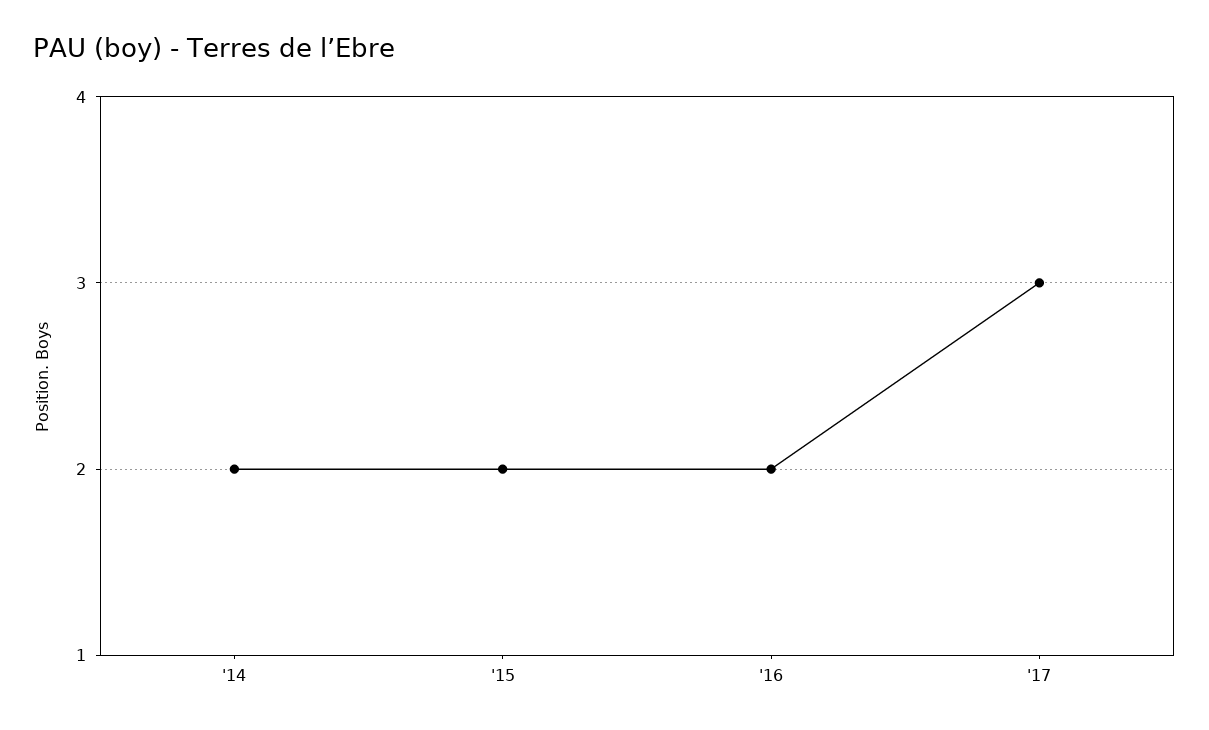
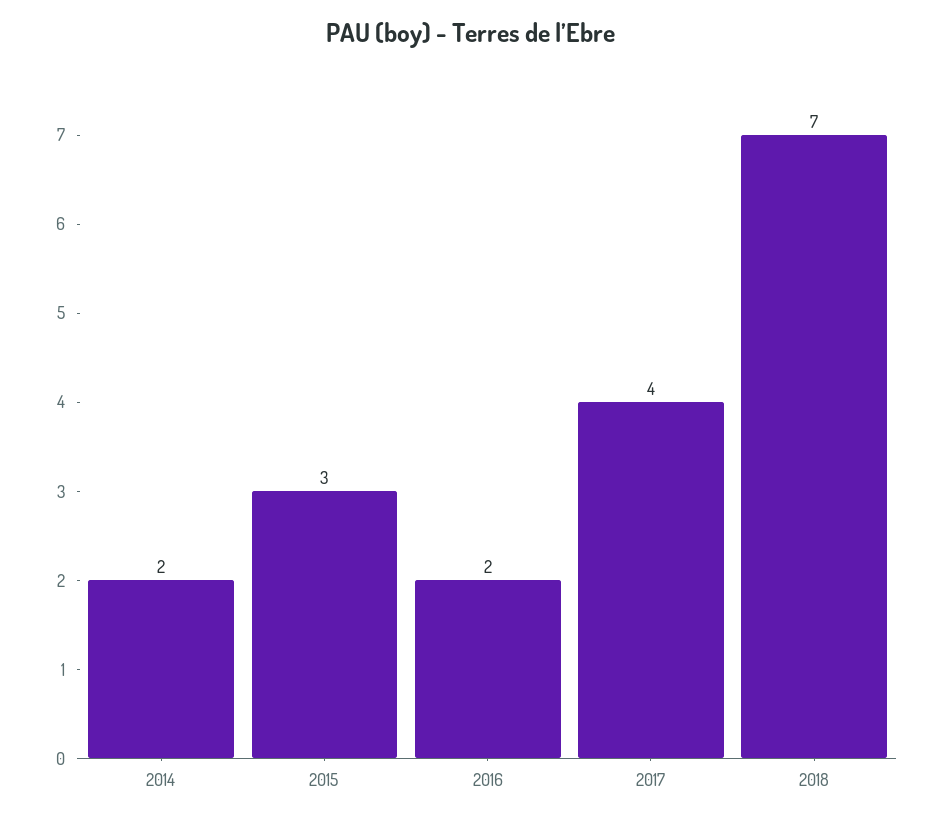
'15: 2 -> 3
'17: 3 -> 4
2018: none -> 7

